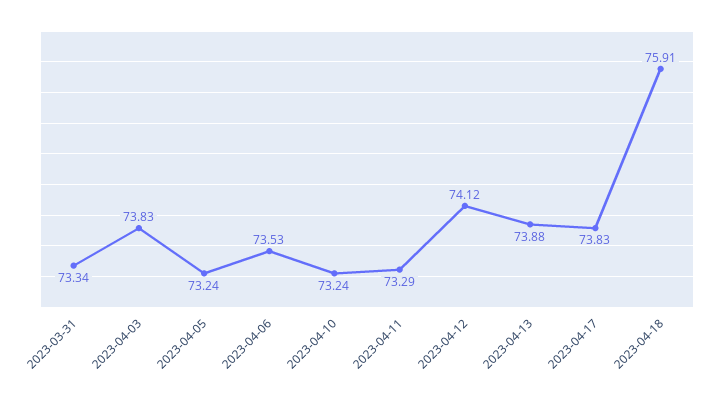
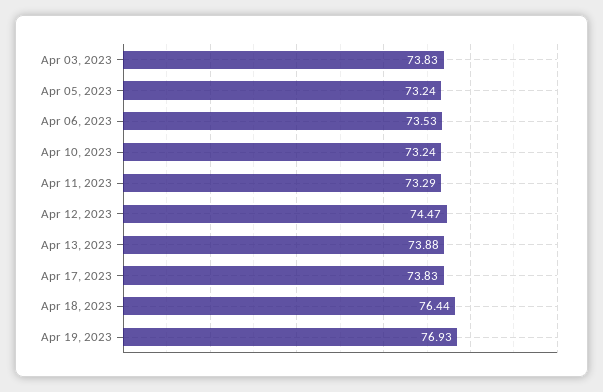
2023-03-31: 73.34 -> none
2023-04-12: 74.12 -> 74.47
2023-04-18: 75.91 -> 76.44
Apr 19, 2023: none -> 76.93

